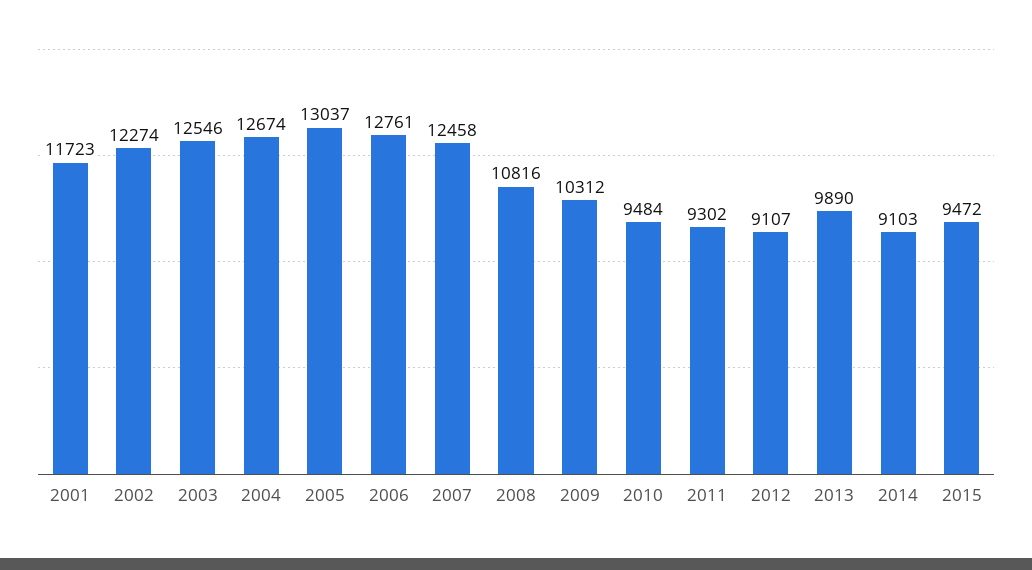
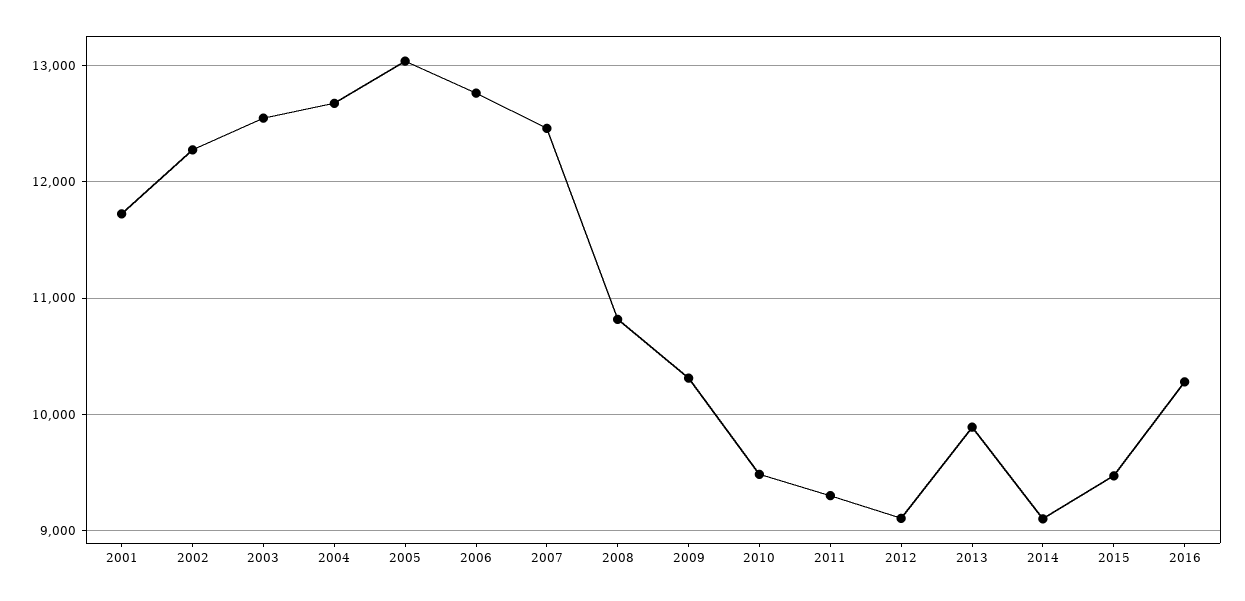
2016: none -> 10300

